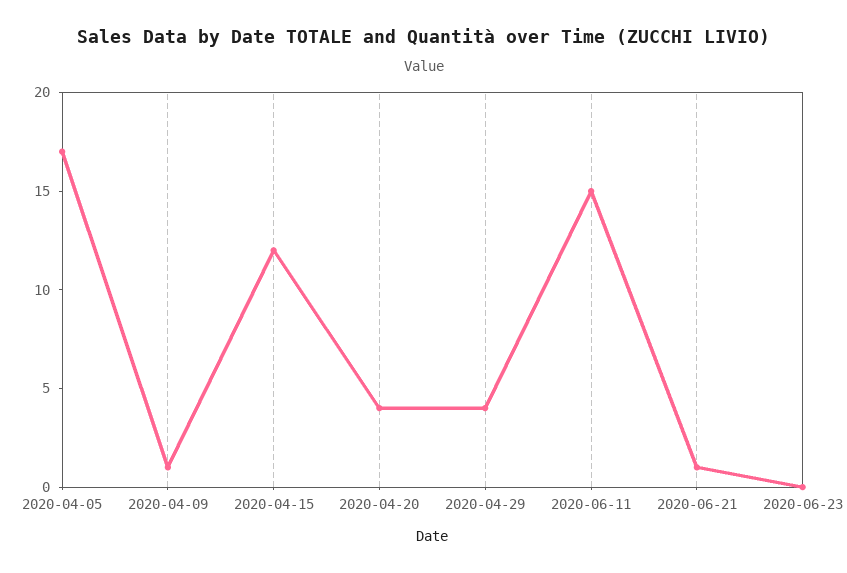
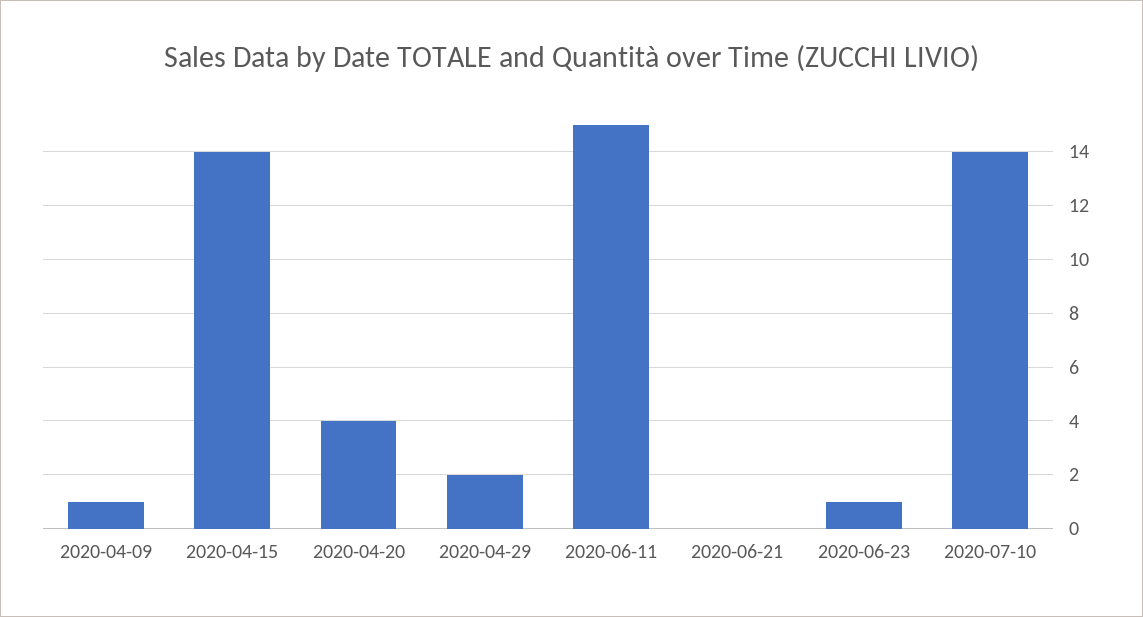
2020-04-05: 17 -> none
2020-04-15: 12 -> 14
2020-04-29: 4 -> 2
2020-06-21: 1 -> 0
2020-06-23: 0 -> 1
2020-07-10: none -> 14

